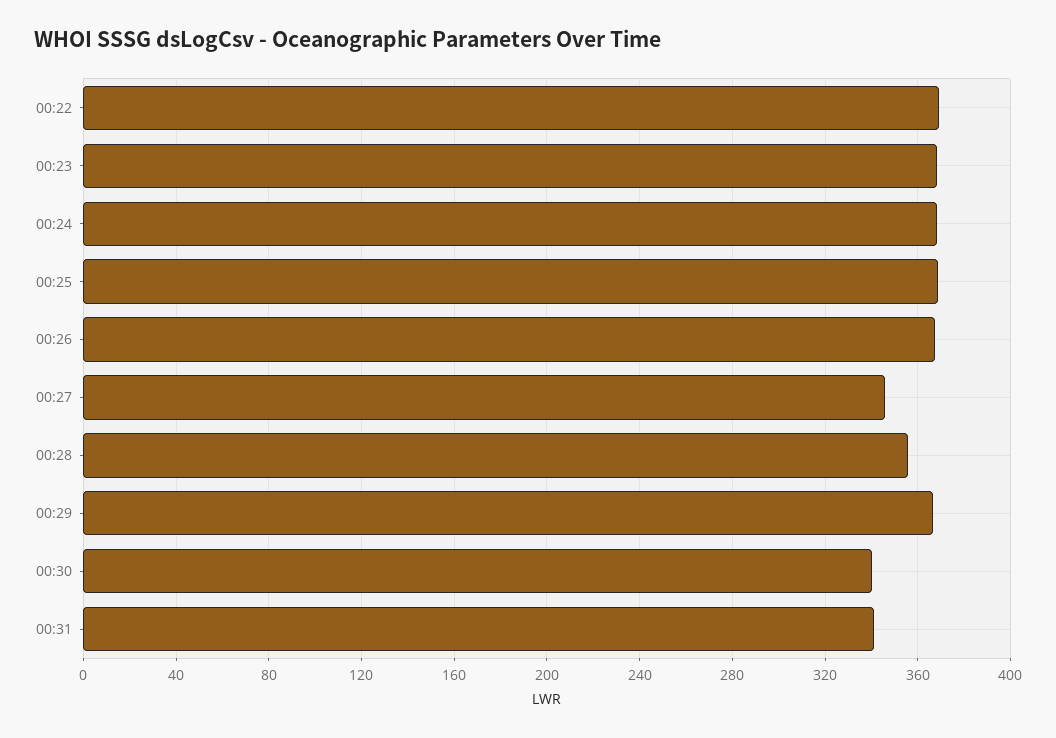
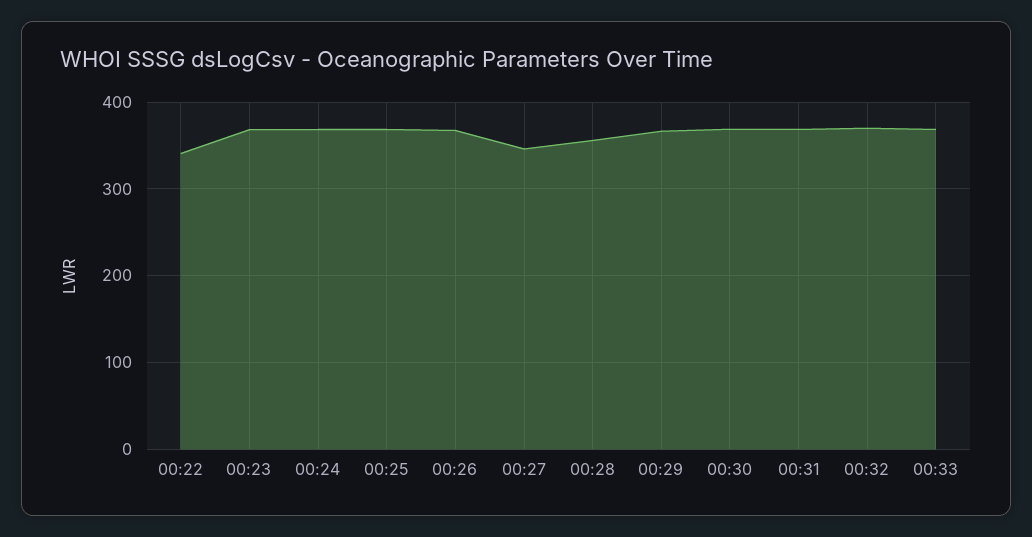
00:22: 370 -> 340
00:30: 340 -> 370
00:31: 340 -> 370
00:32: none -> 370
00:33: none -> 370

